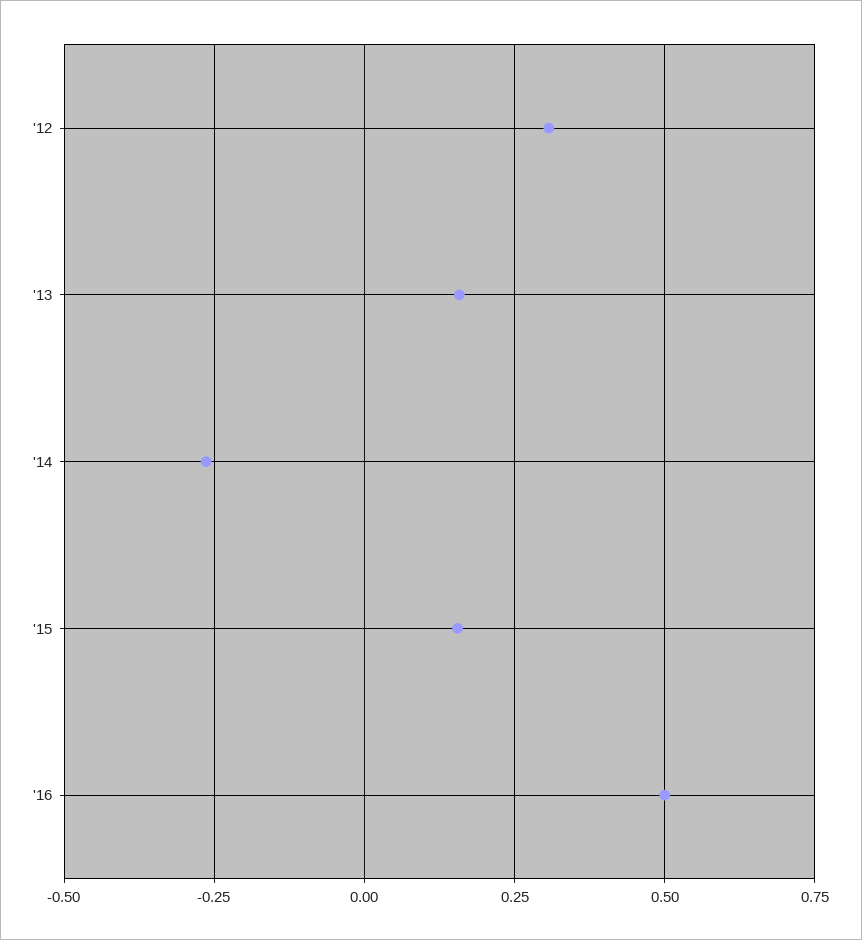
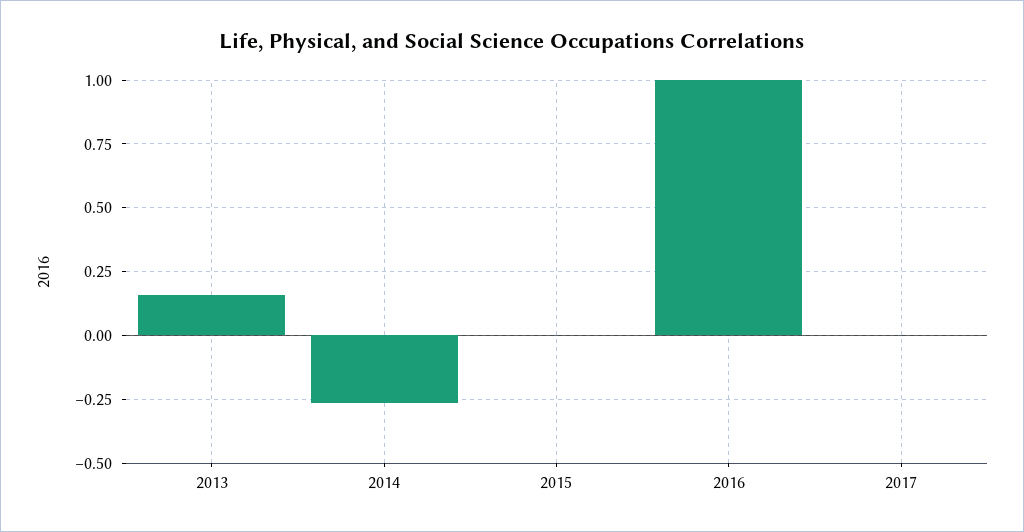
'12: 0.3 -> none
'15: 0.15 -> 0
'16: 0.5 -> 1
2017: none -> 0

